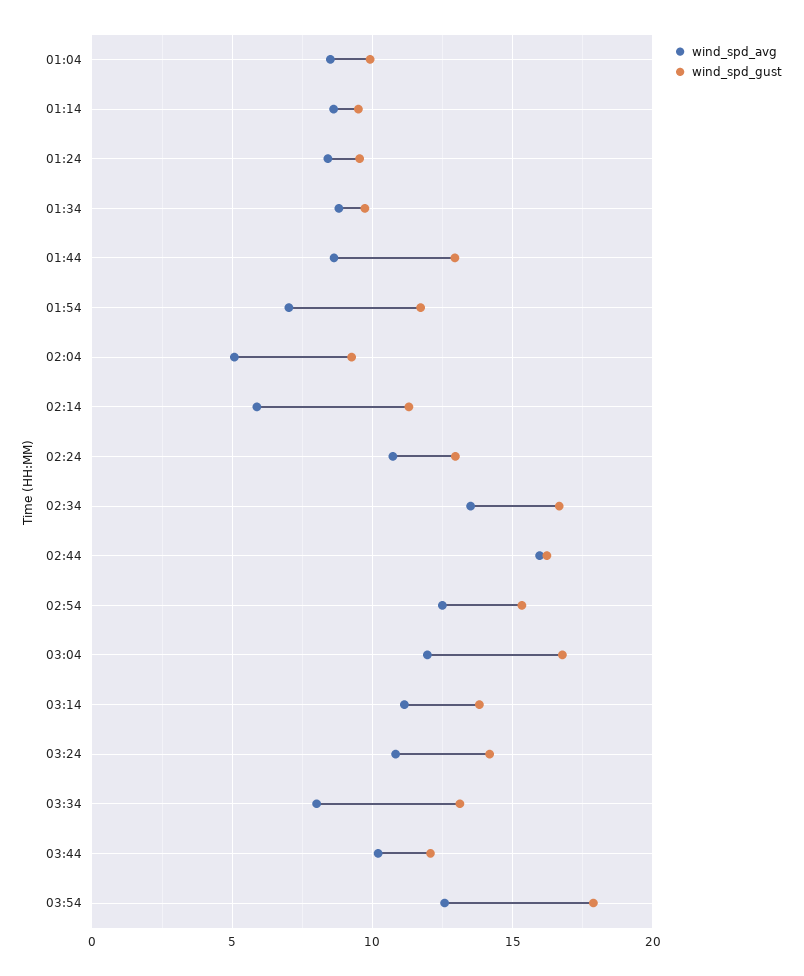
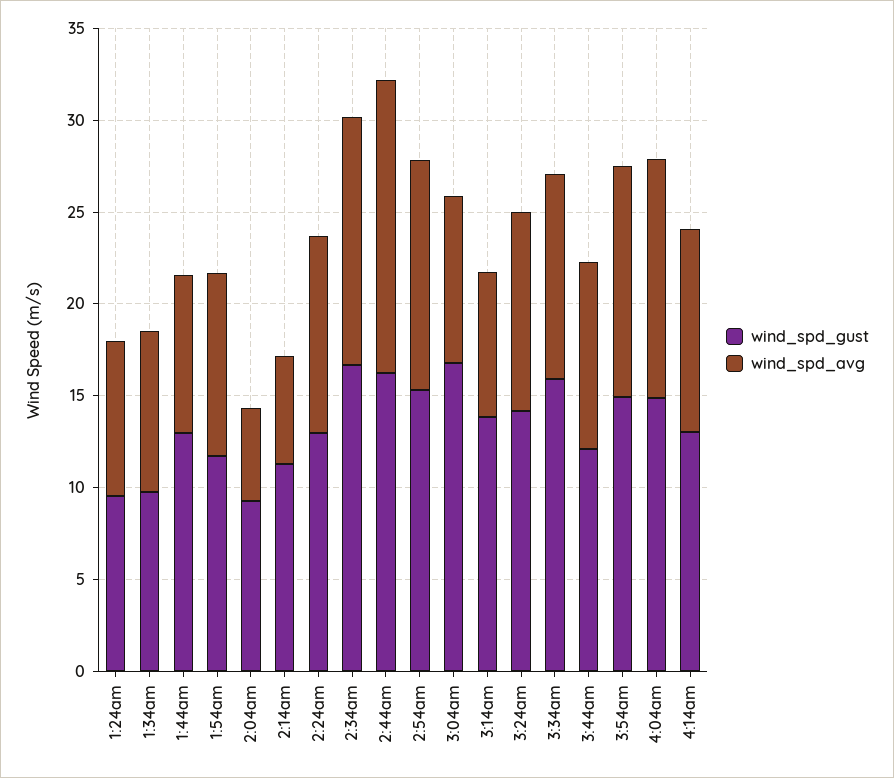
wind_spd_avg, 01:04: 8.5 -> none
wind_spd_gust, 01:04: 10 -> none
wind_spd_avg, 01:14: 8.5 -> none
wind_spd_gust, 01:14: 9.5 -> none
wind_spd_avg, 01:54: 7 -> 10
wind_spd_avg, 03:04: 12 -> 9
wind_spd_avg, 03:14: 11 -> 8
wind_spd_avg, 03:34: 8 -> 11
wind_spd_gust, 03:34: 13 -> 16
wind_spd_gust, 03:54: 18 -> 15
wind_spd_gust, 4:04am: none -> 15
wind_spd_avg, 4:04am: none -> 13
wind_spd_gust, 4:14am: none -> 13
wind_spd_avg, 4:14am: none -> 11

